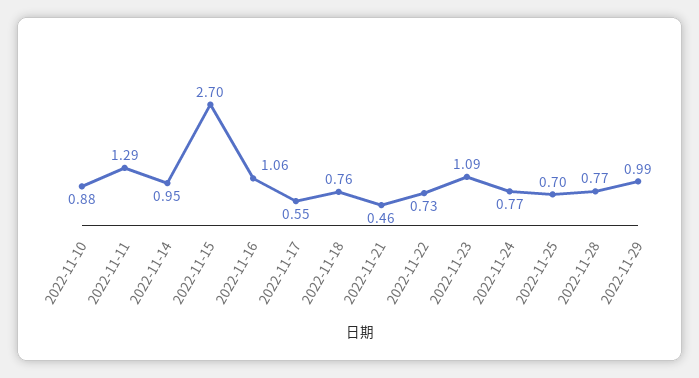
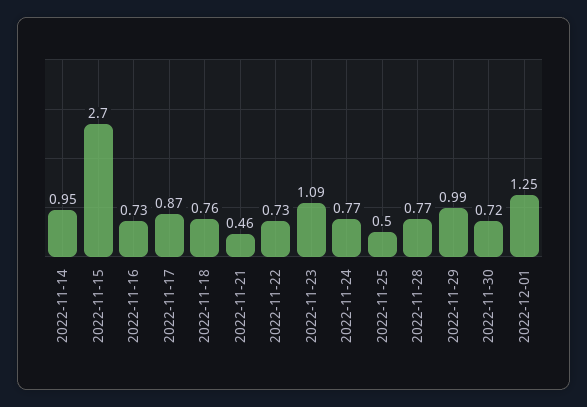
2022-11-10: 0.88 -> none
2022-11-11: 1.29 -> none
2022-11-16: 1.06 -> 0.73
2022-11-17: 0.55 -> 0.87
2022-11-25: 0.7 -> 0.5
2022-11-30: none -> 0.72
2022-12-01: none -> 1.25

